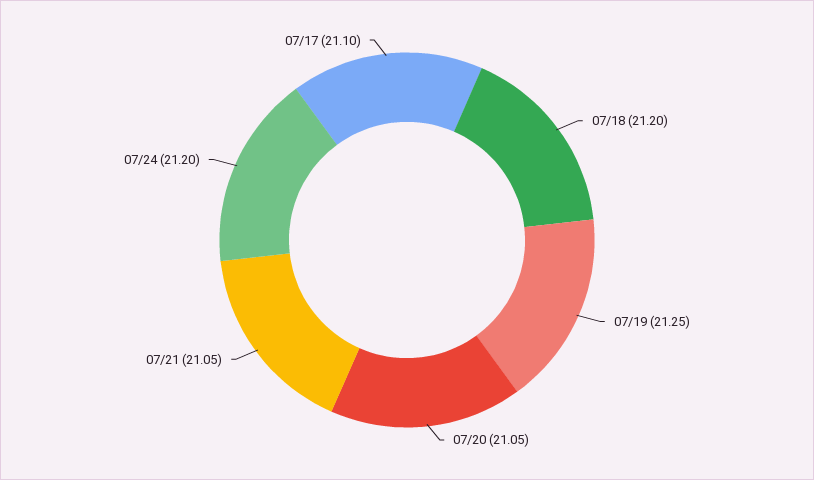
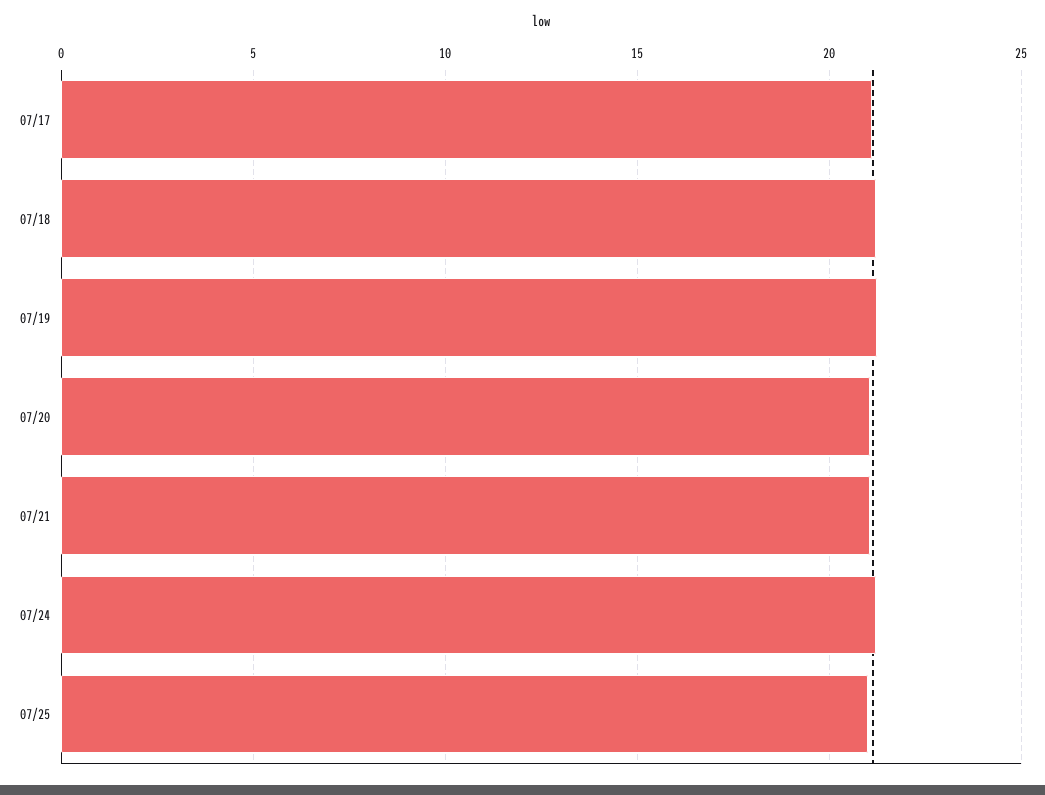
07/25: none -> 21

